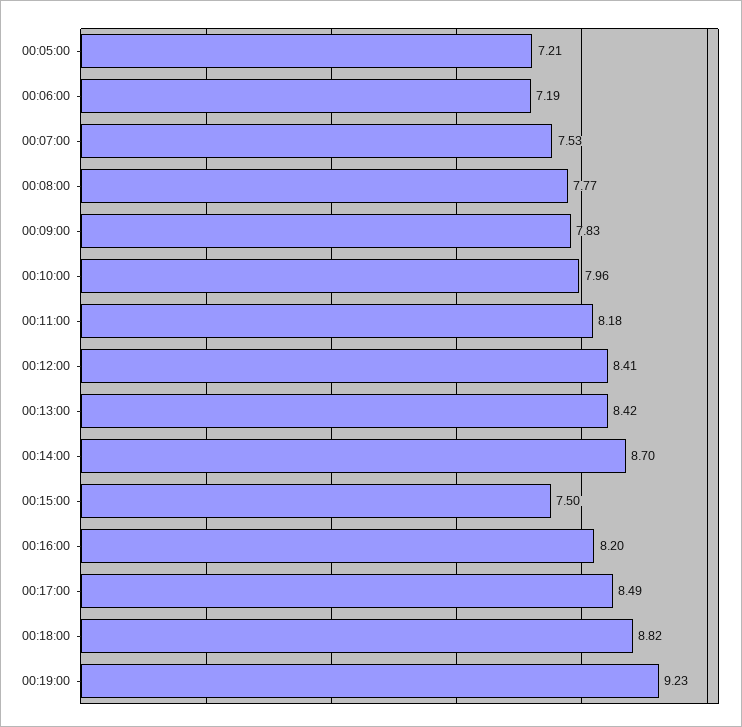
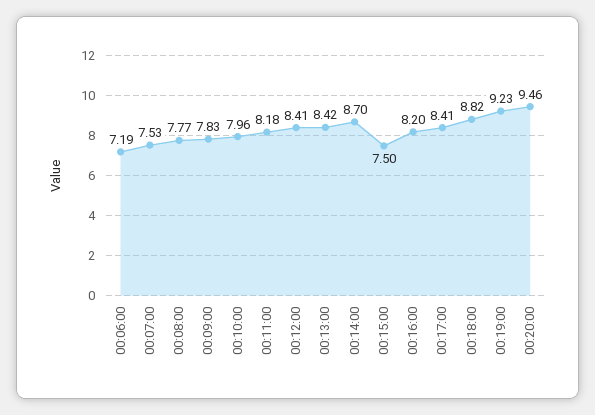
00:05:00: 7.21 -> none
00:17:00: 8.49 -> 8.41
00:20:00: none -> 9.46

